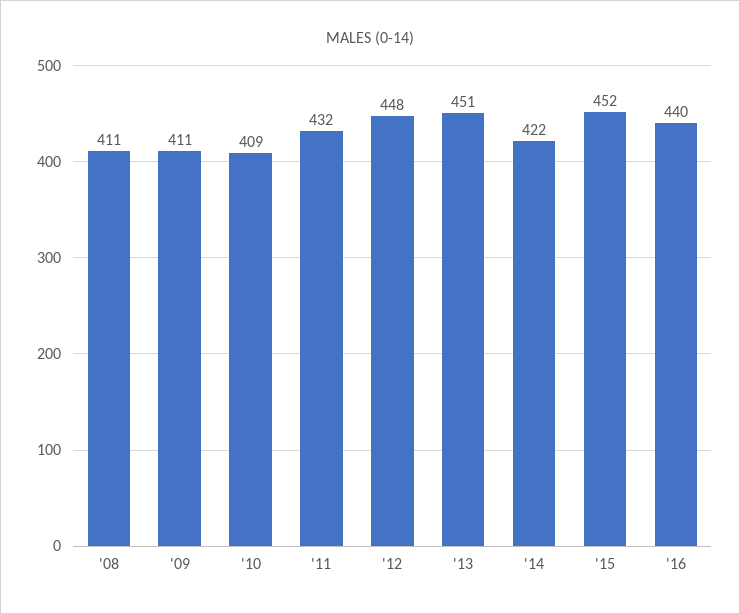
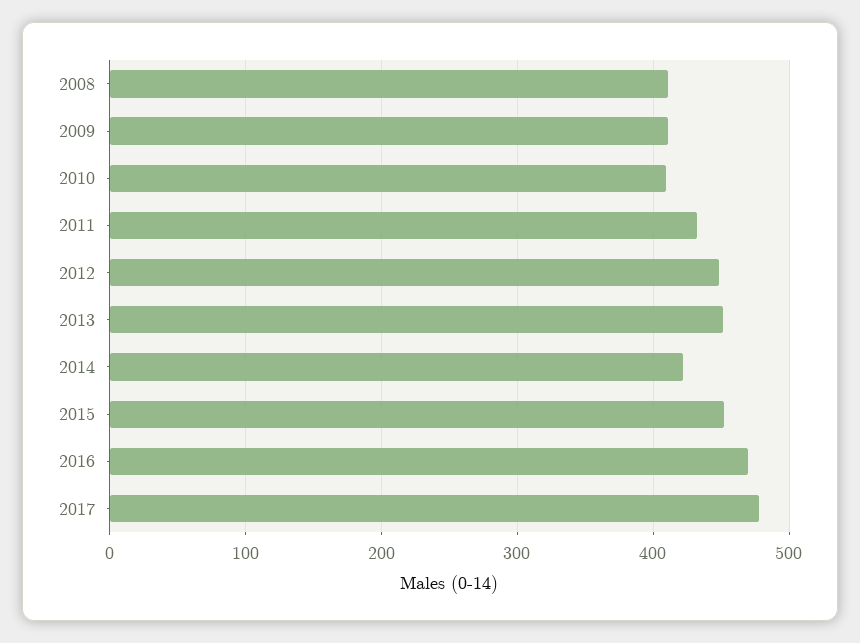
'16: 440 -> 470
2017: none -> 480

